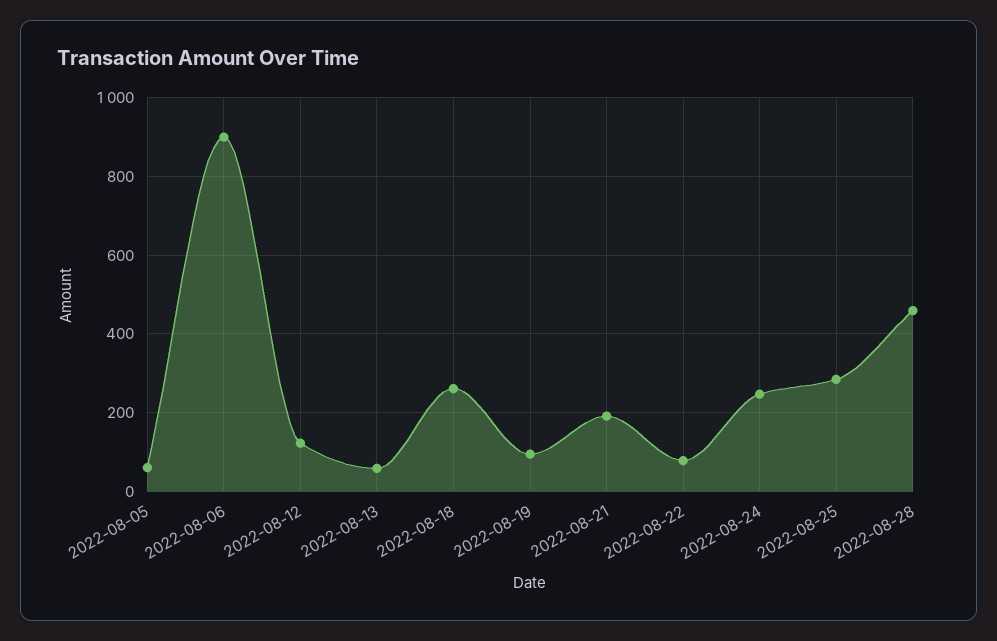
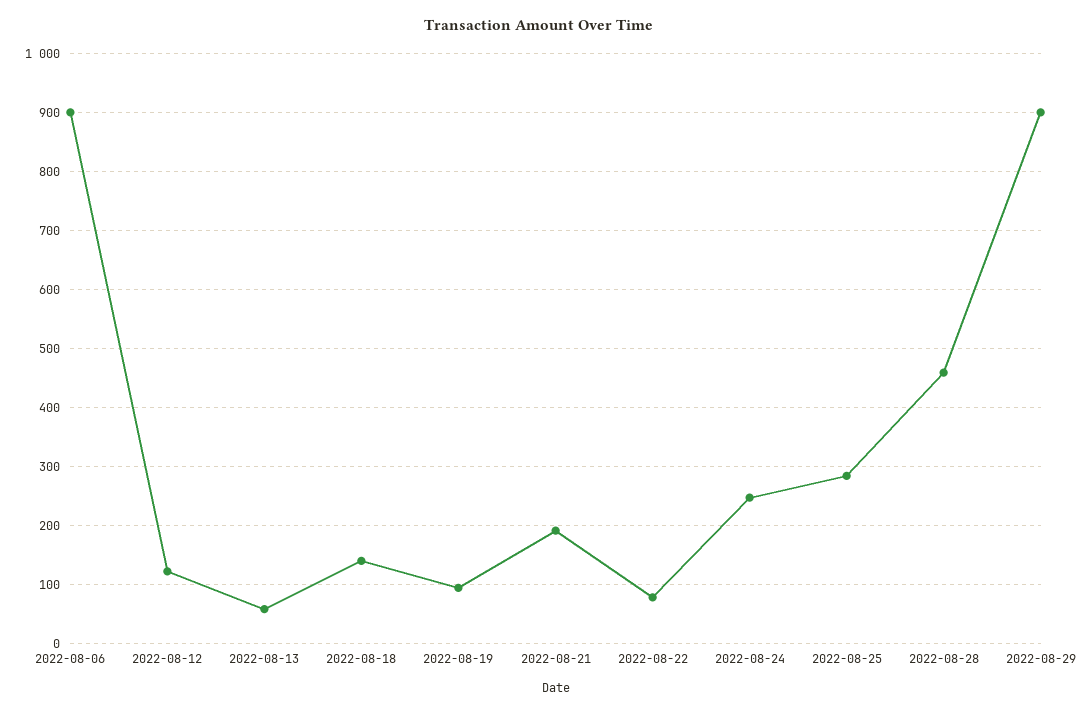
2022-08-05: 60 -> none
2022-08-18: 260 -> 140
2022-08-29: none -> 900

